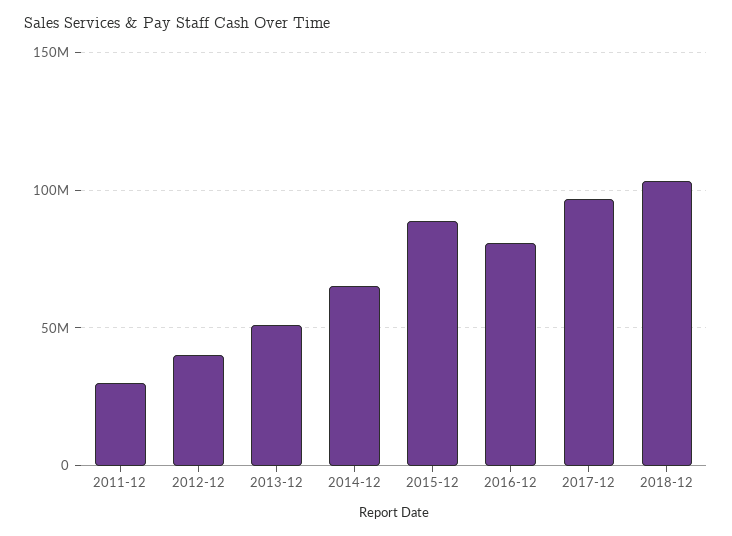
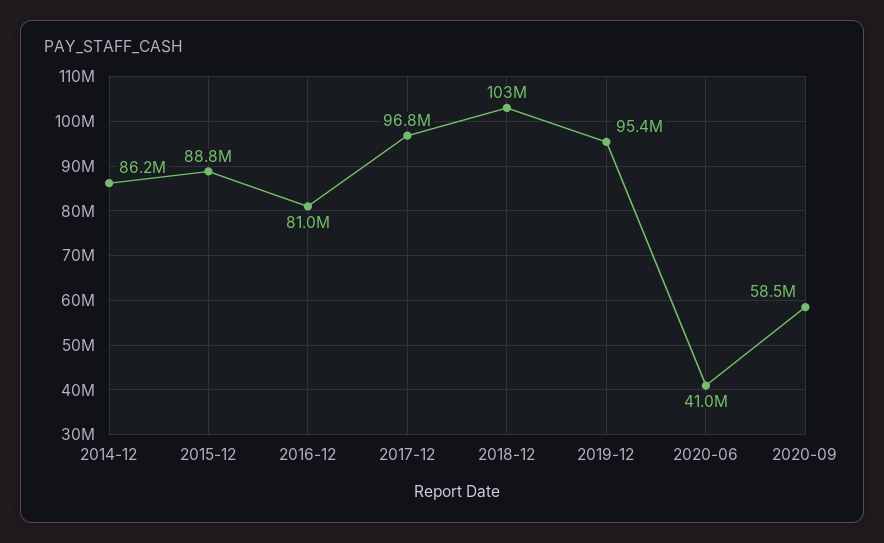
2011-12: 30000000 -> none
2012-12: 40000000 -> none
2013-12: 50000000 -> none
2014-12: 65000000 -> 86200000
2019-12: none -> 95400000
2020-06: none -> 41000000
2020-09: none -> 58500000

